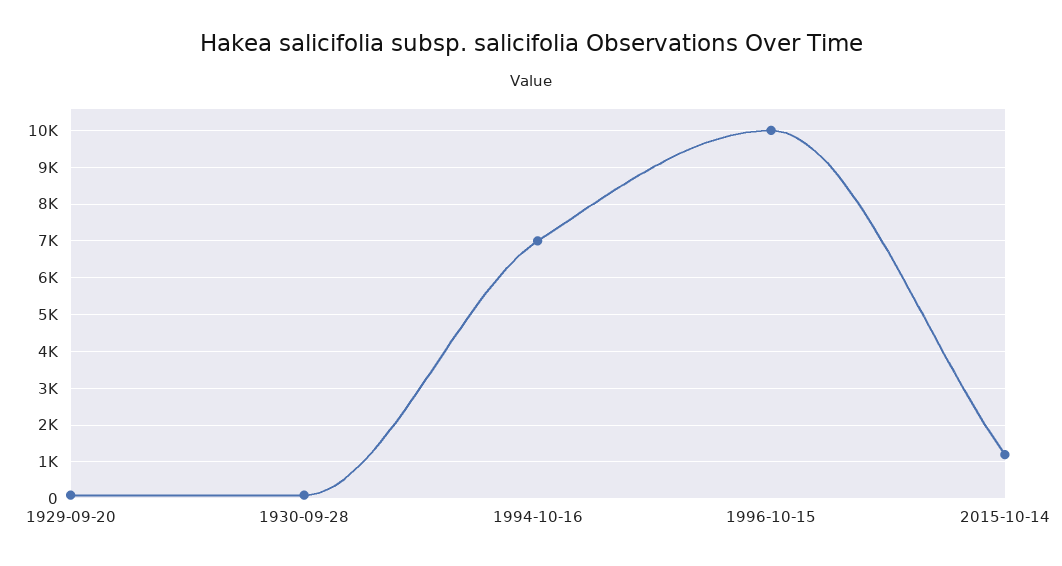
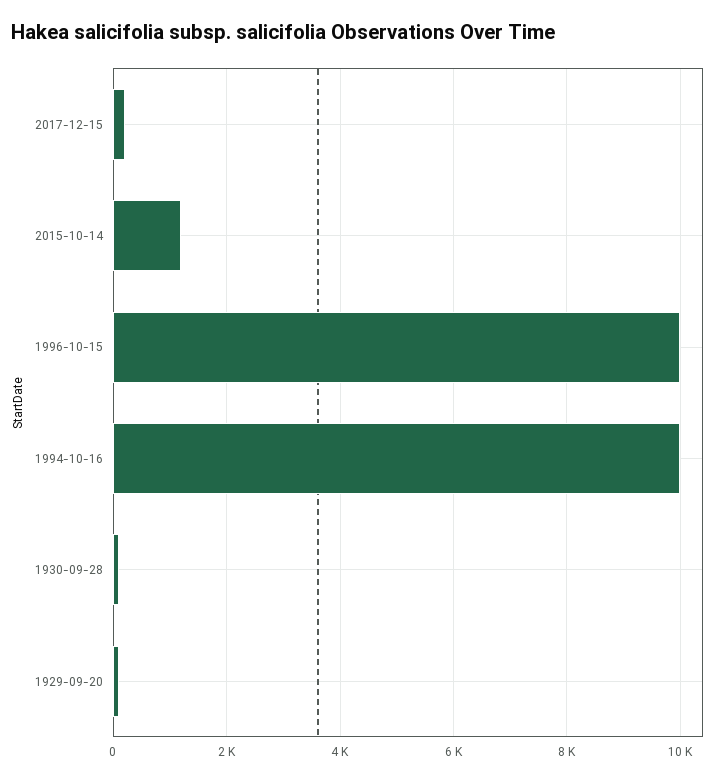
1994-10-16: 7000 -> 10000
2017-12-15: none -> 200

